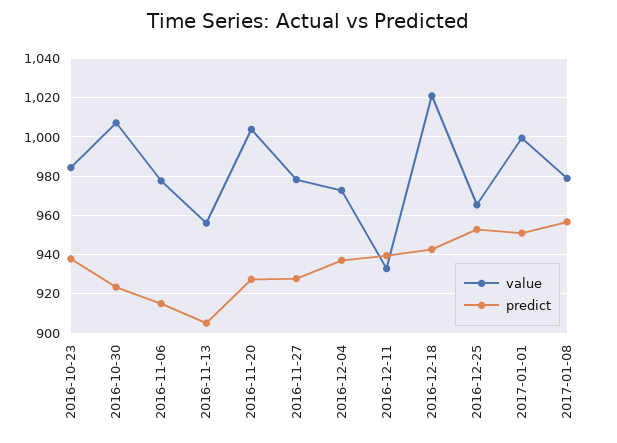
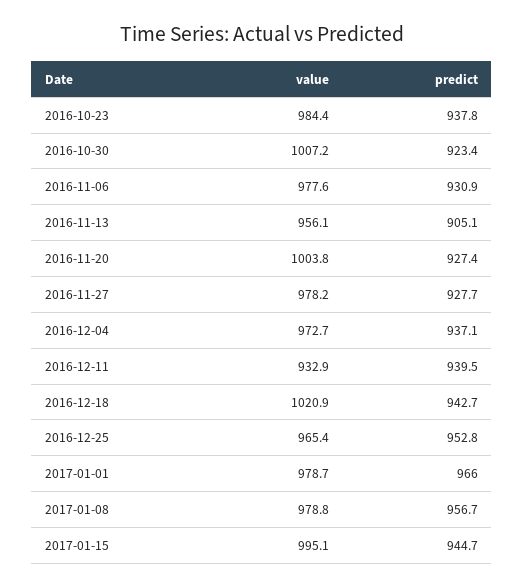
predict, 2016-11-06: 915 -> 930.9
value, 2017-01-01: 1000 -> 978.7
predict, 2017-01-01: 950 -> 966
value, 2017-01-15: none -> 995.1
predict, 2017-01-15: none -> 944.7

